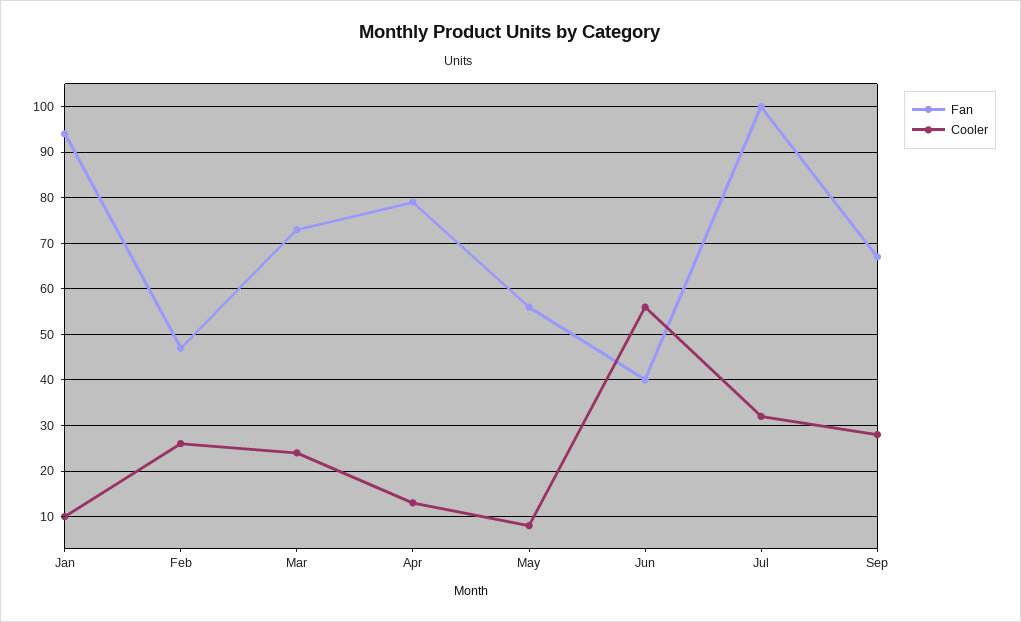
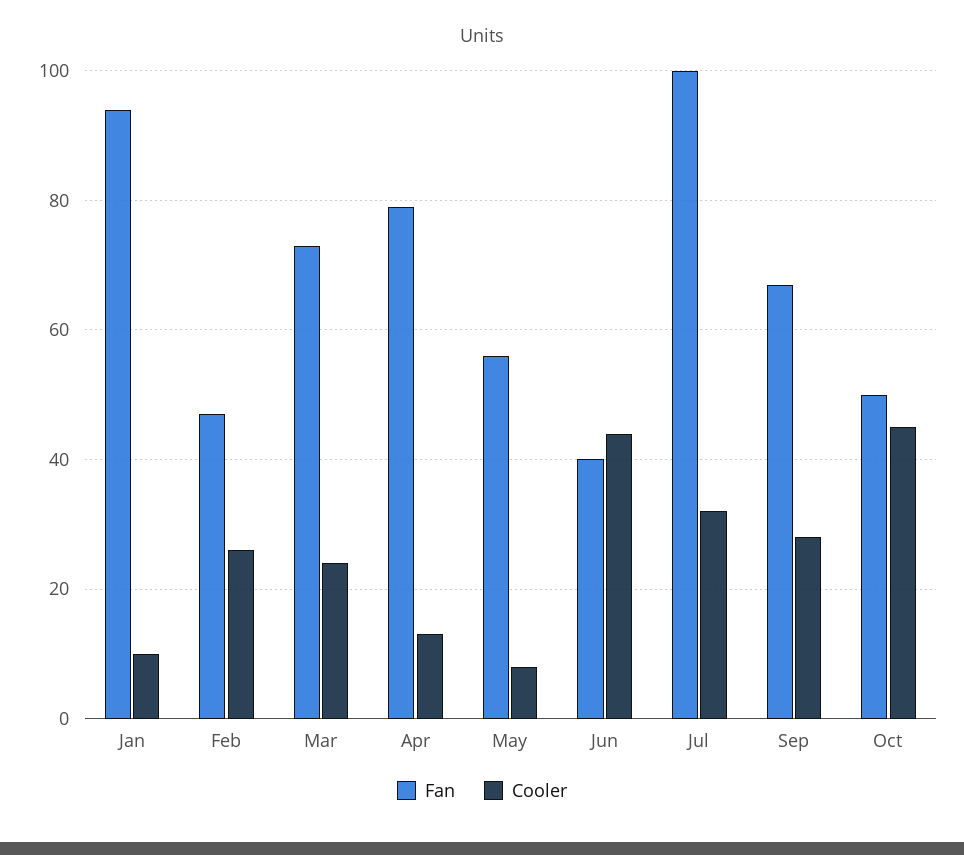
Cooler, Jun: 55 -> 45
Fan, Oct: none -> 50
Cooler, Oct: none -> 45

